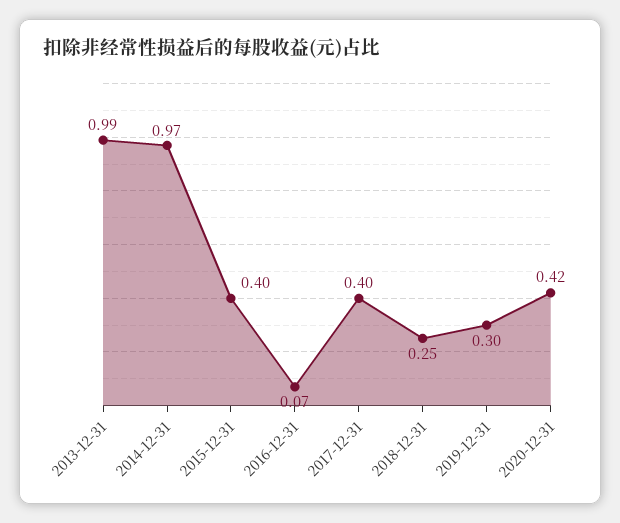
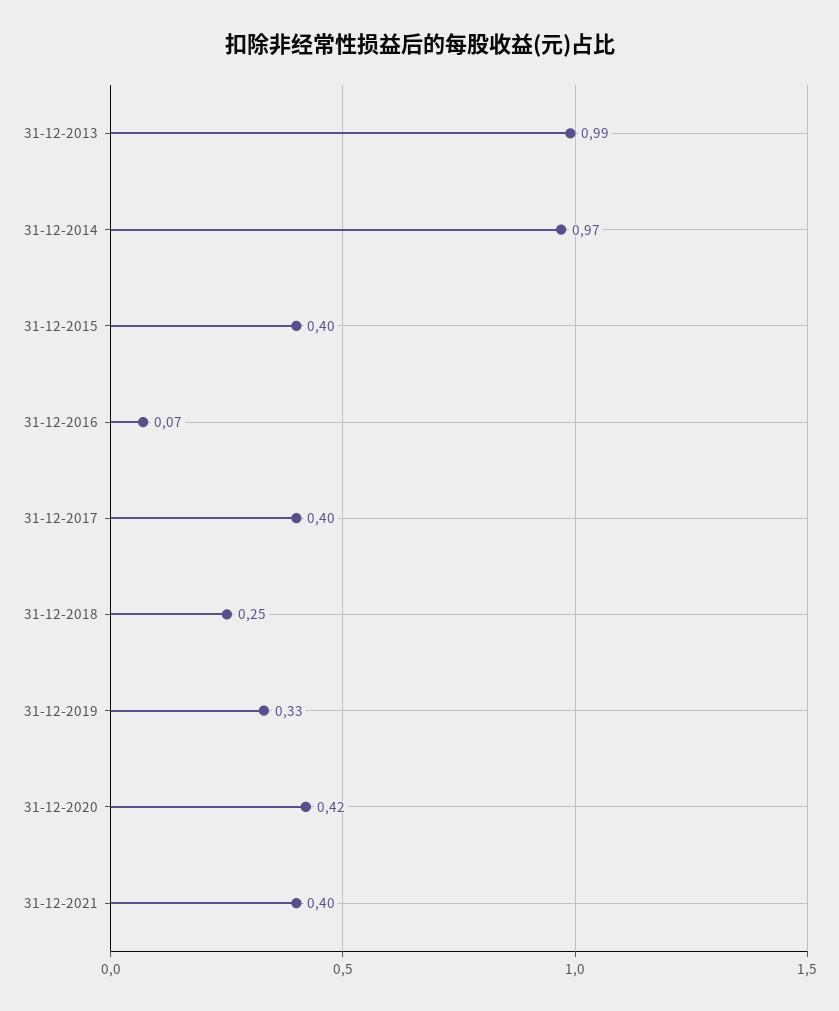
2019-12-31: 0.3 -> 0.33
31-12-2021: none -> 0.4

